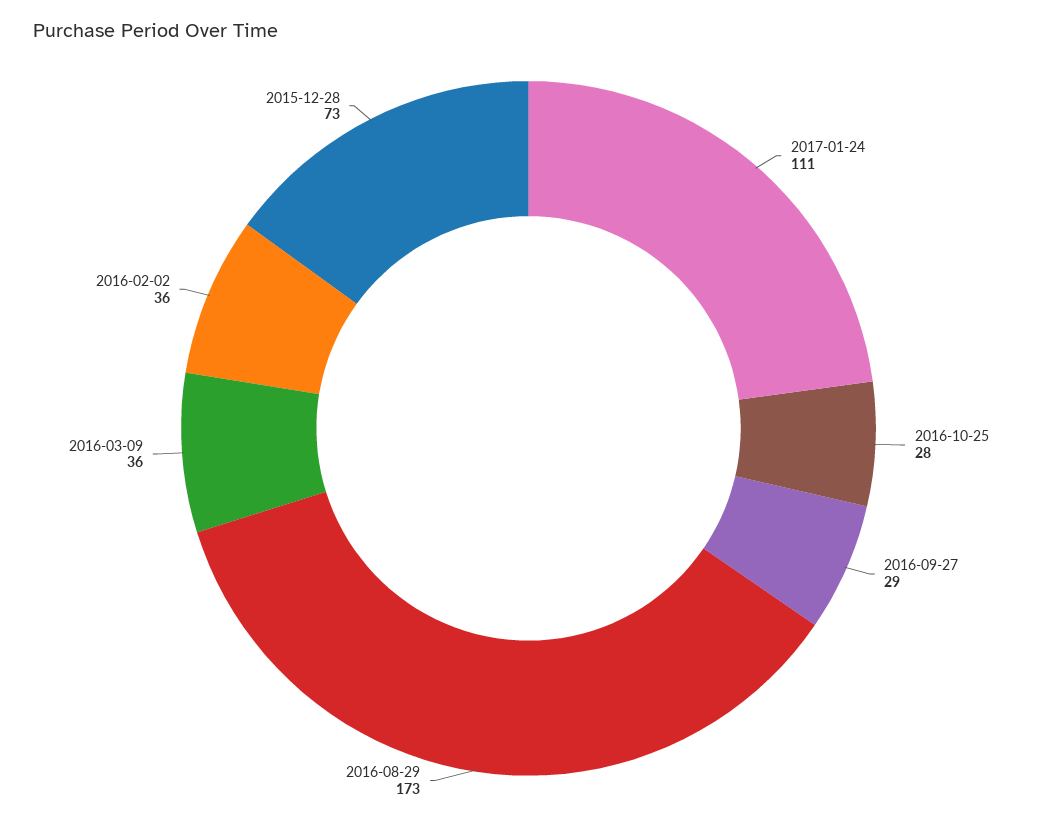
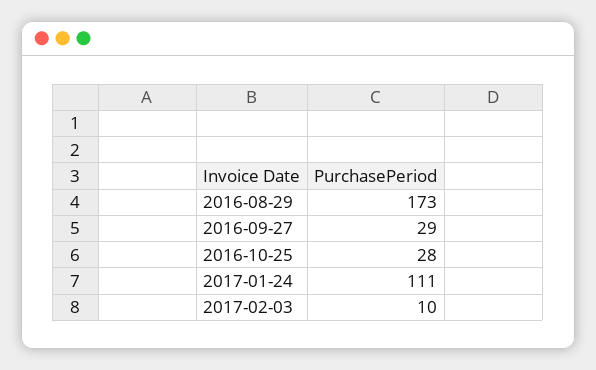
2016-03-09: 36 -> none
2016-02-02: 36 -> none
2015-12-28: 73 -> none
2017-02-03: none -> 10

